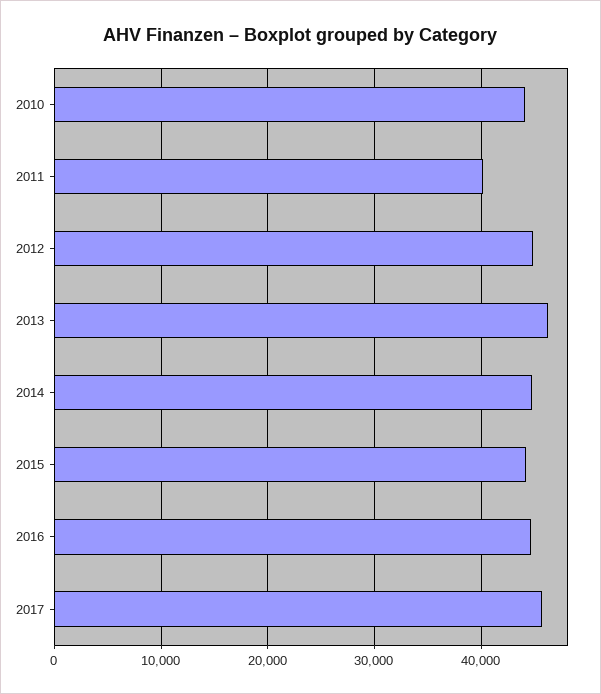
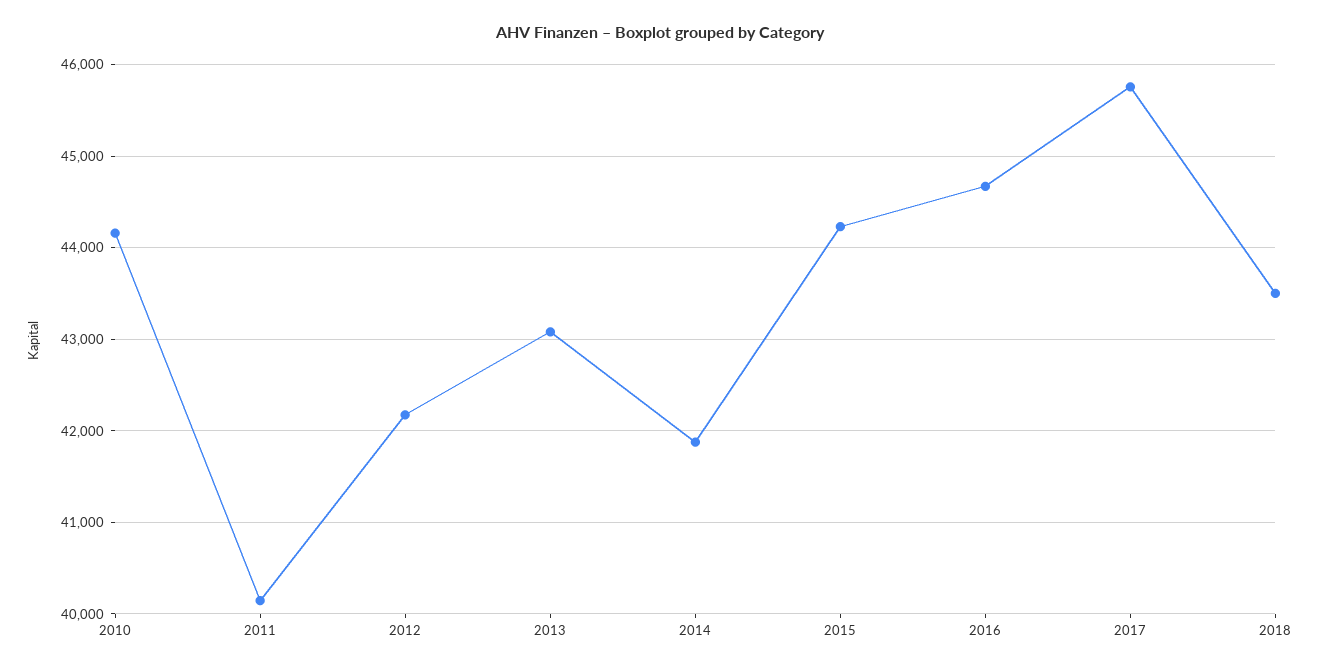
2012: 45000 -> 42200
2013: 46000 -> 43100
2014: 45000 -> 41900
2018: none -> 43500

